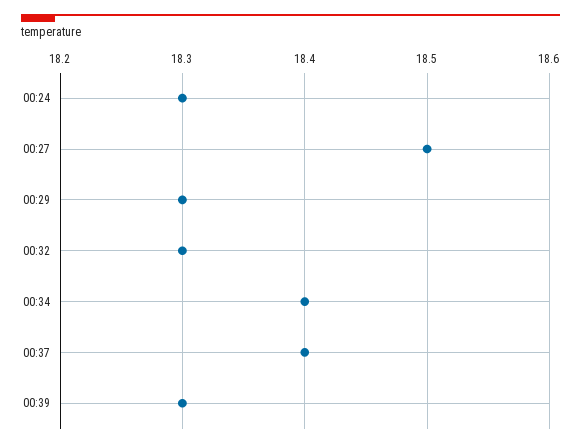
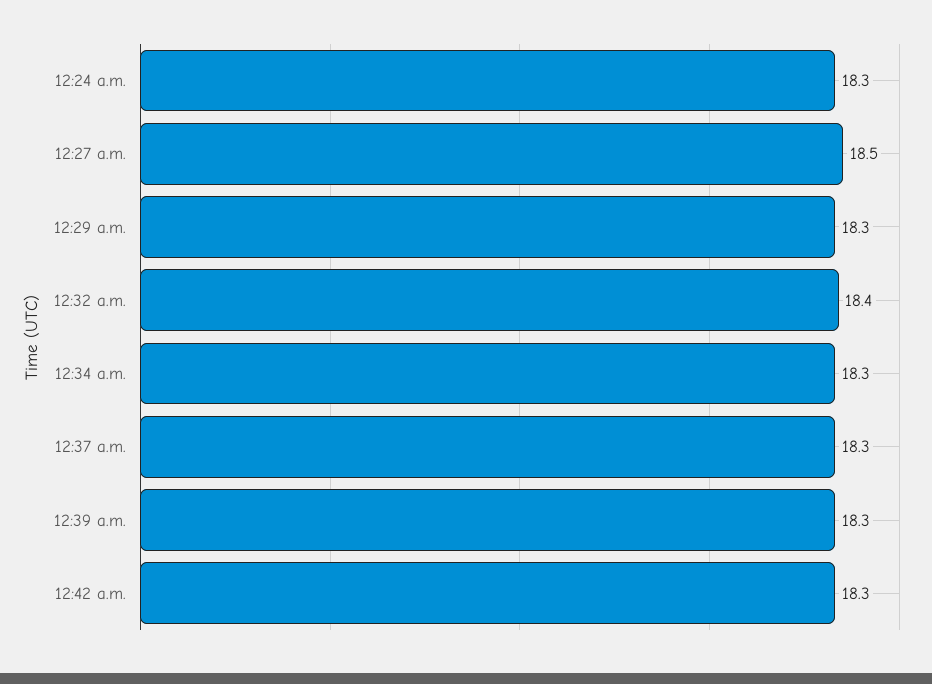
00:32: 18.3 -> 18.4
00:34: 18.4 -> 18.3
00:37: 18.4 -> 18.3
12:42 a.m.: none -> 18.3

